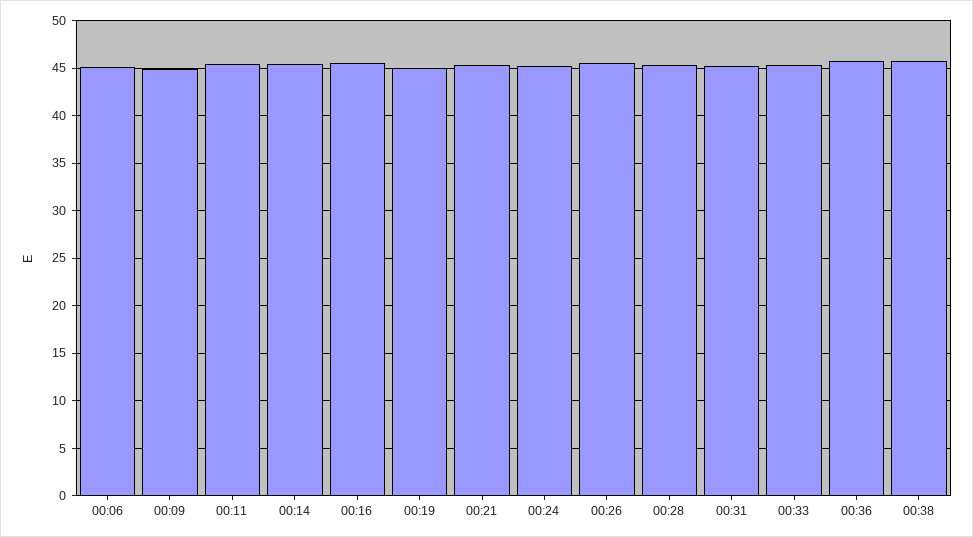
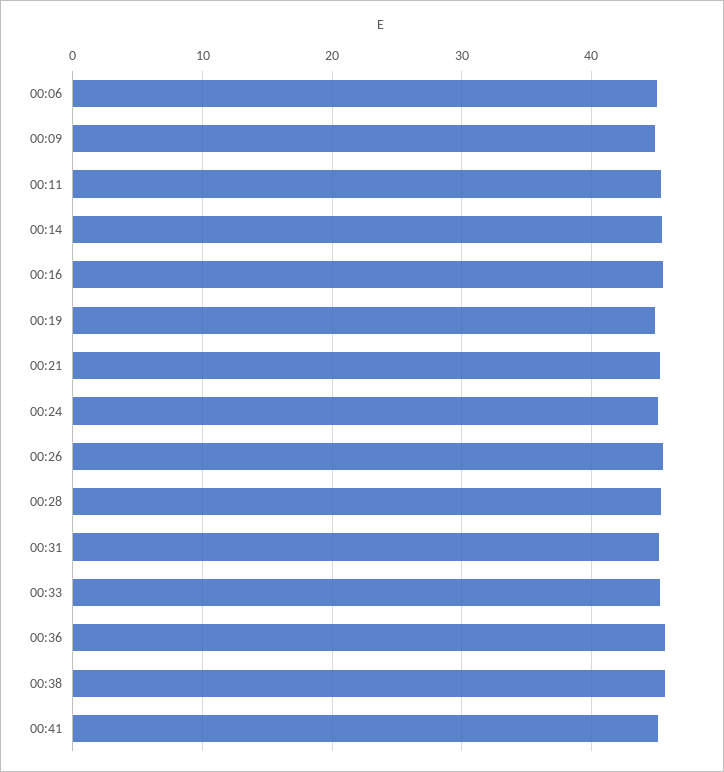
00:41: none -> 45

